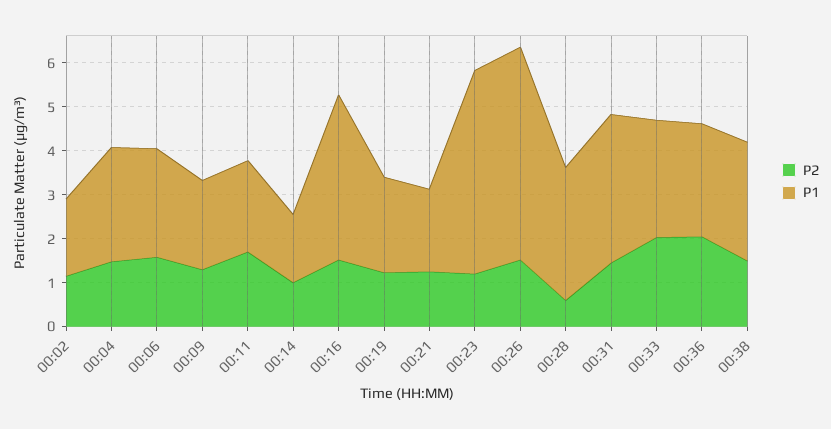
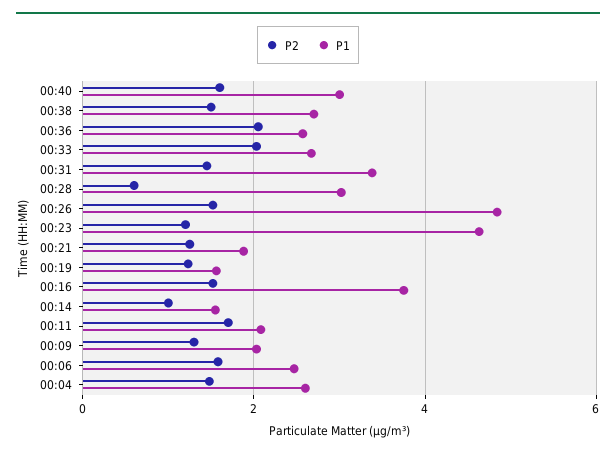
P2, 00:02: 1.2 -> none
P1, 00:02: 1.8 -> none
P1, 00:19: 2.2 -> 1.6
P2, 00:40: none -> 1.6
P1, 00:40: none -> 3

